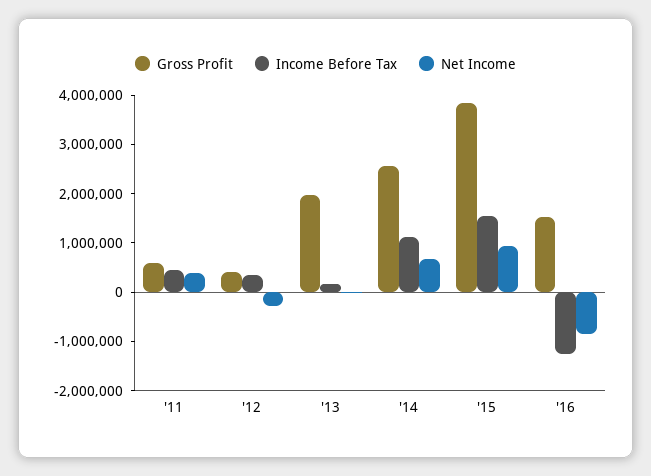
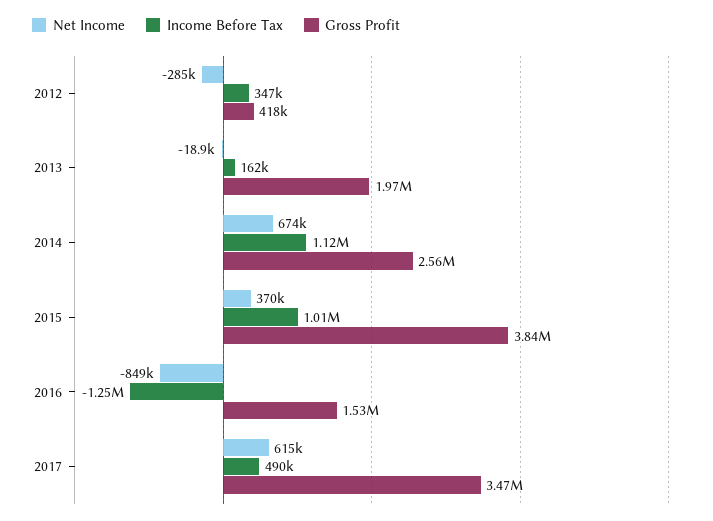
Gross Profit, '11: 600000 -> none
Income Before Tax, '11: 400000 -> none
Net Income, '11: 400000 -> none
Income Before Tax, '15: 1600000 -> 1010000
Net Income, '15: 1000000 -> 370000
Net Income, 2017: none -> 615000
Income Before Tax, 2017: none -> 490000
Gross Profit, 2017: none -> 3470000

